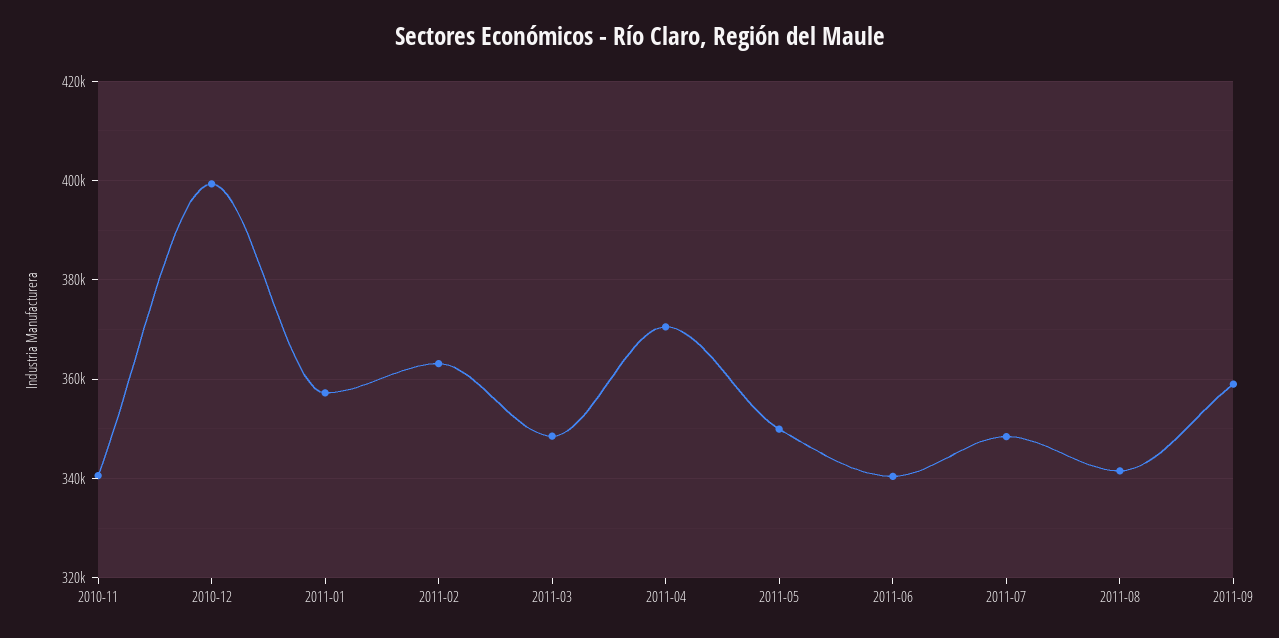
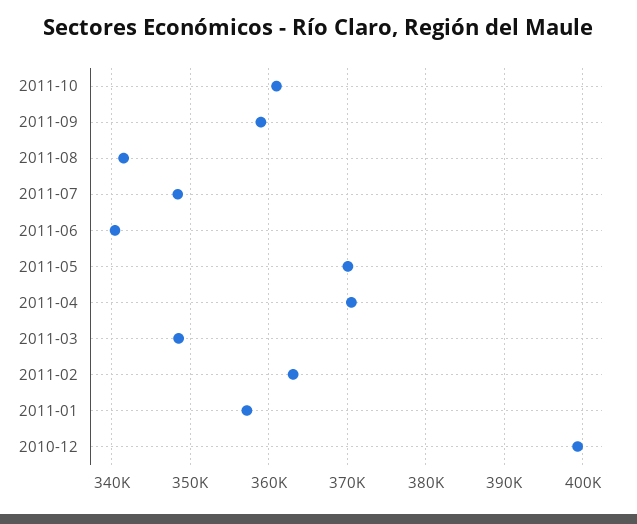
2010-11: 340000 -> none
2011-05: 350000 -> 370000
2011-10: none -> 361000

